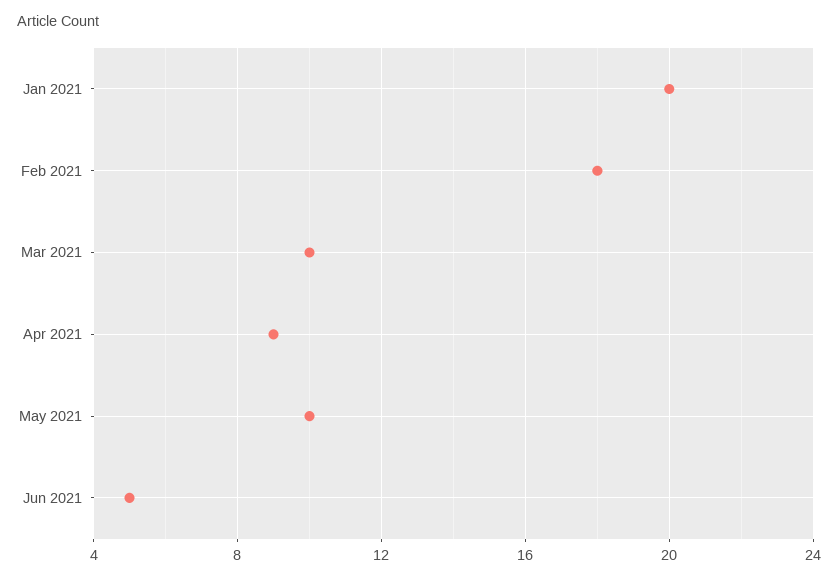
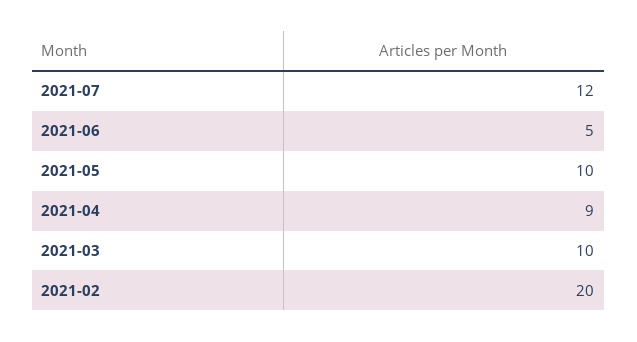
Jan 2021: 20 -> none
Feb 2021: 18 -> 20
2021-07: none -> 12

